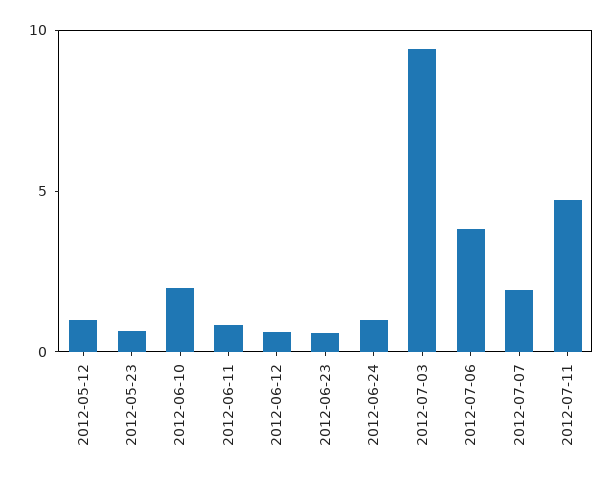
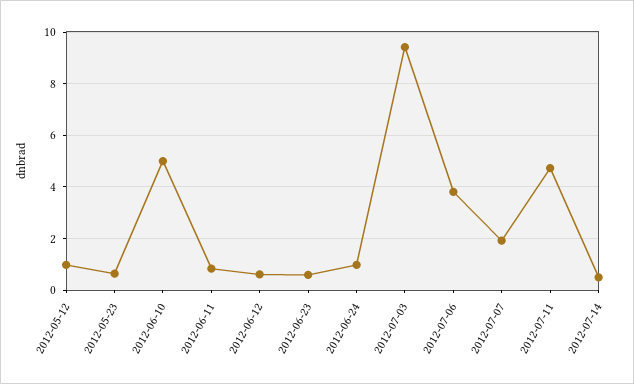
2012-06-10: 2 -> 5
2012-07-14: none -> 0.5

